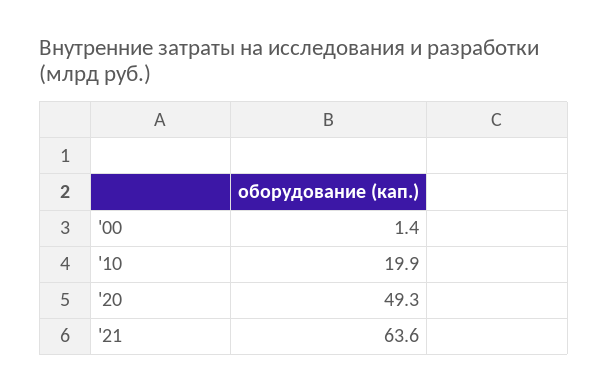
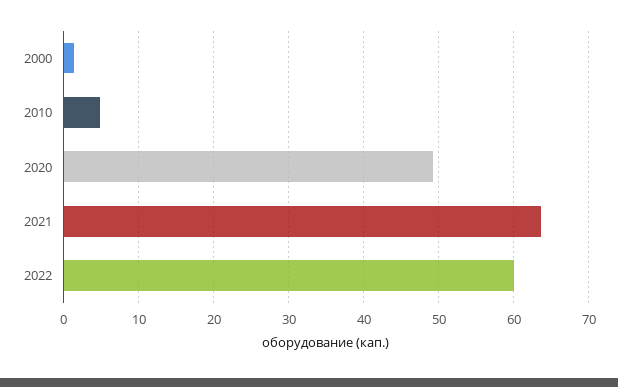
'10: 19.9 -> 5
2022: none -> 60

